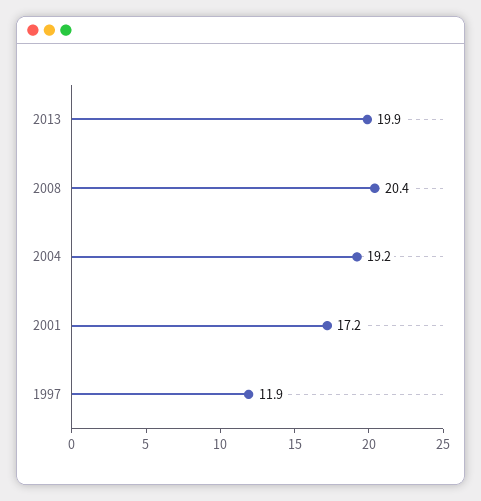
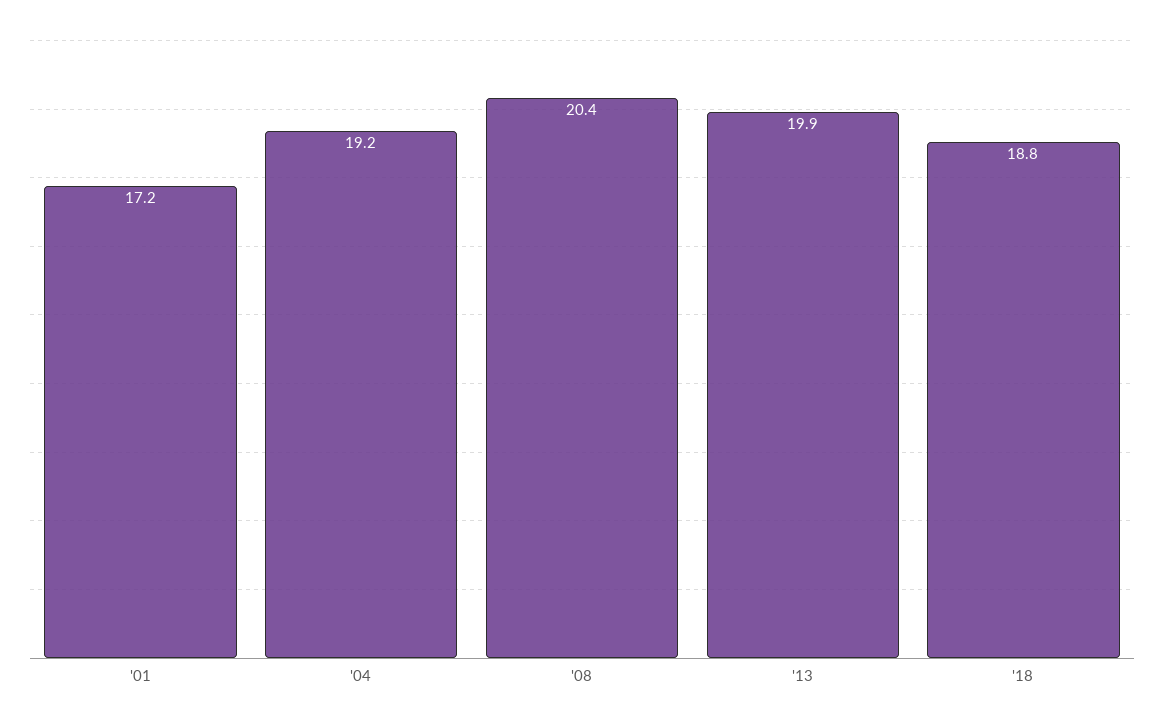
1997: 11.9 -> none
'18: none -> 18.8

